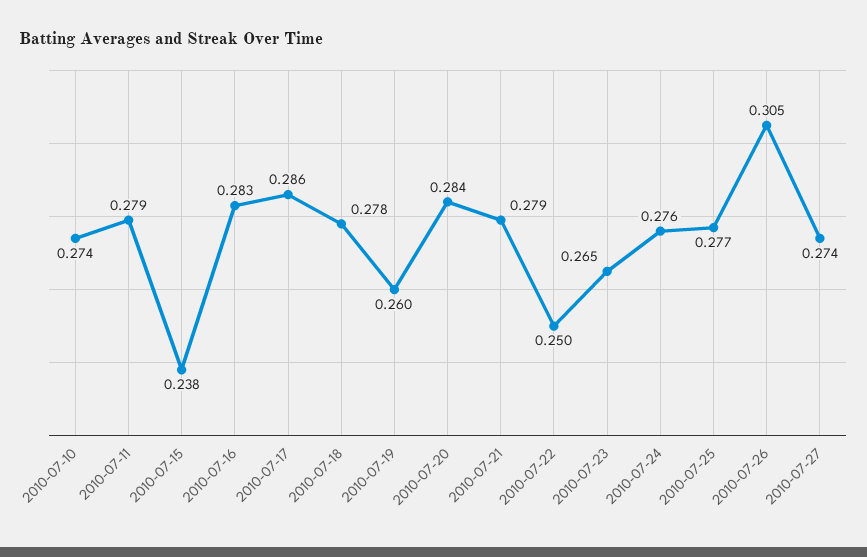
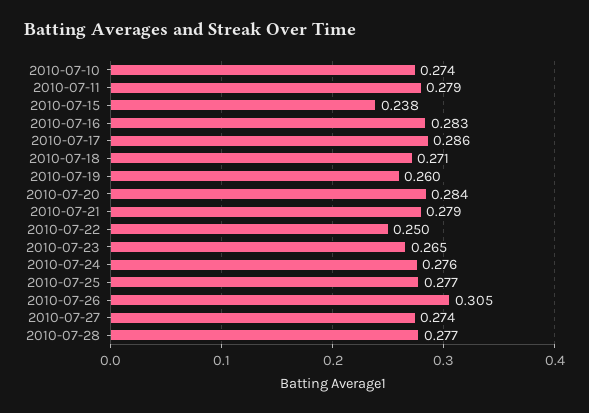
2010-07-18: 0.278 -> 0.271
2010-07-28: none -> 0.277

